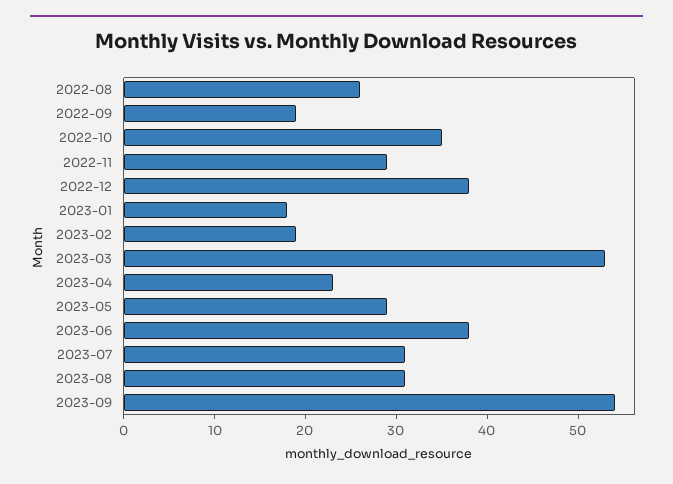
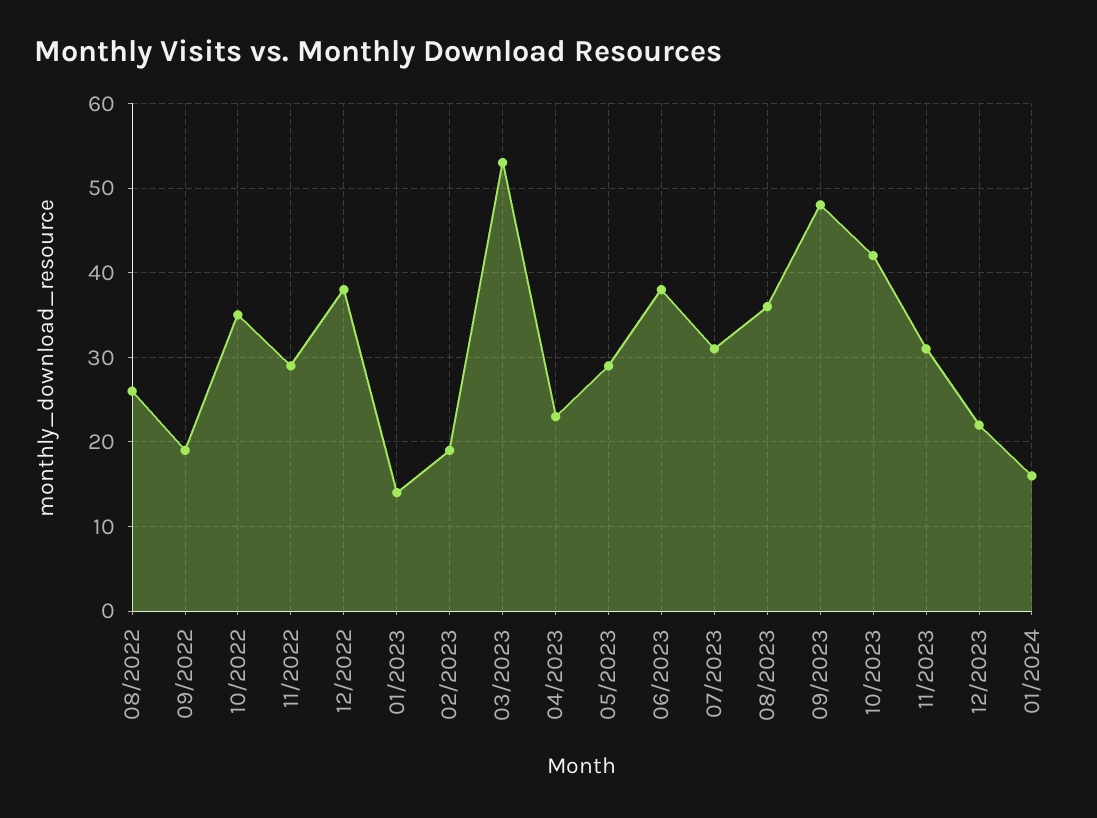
2023-01: 18 -> 14
2023-08: 31 -> 36
2023-09: 54 -> 48
10/2023: none -> 42
11/2023: none -> 31
12/2023: none -> 22
01/2024: none -> 16

